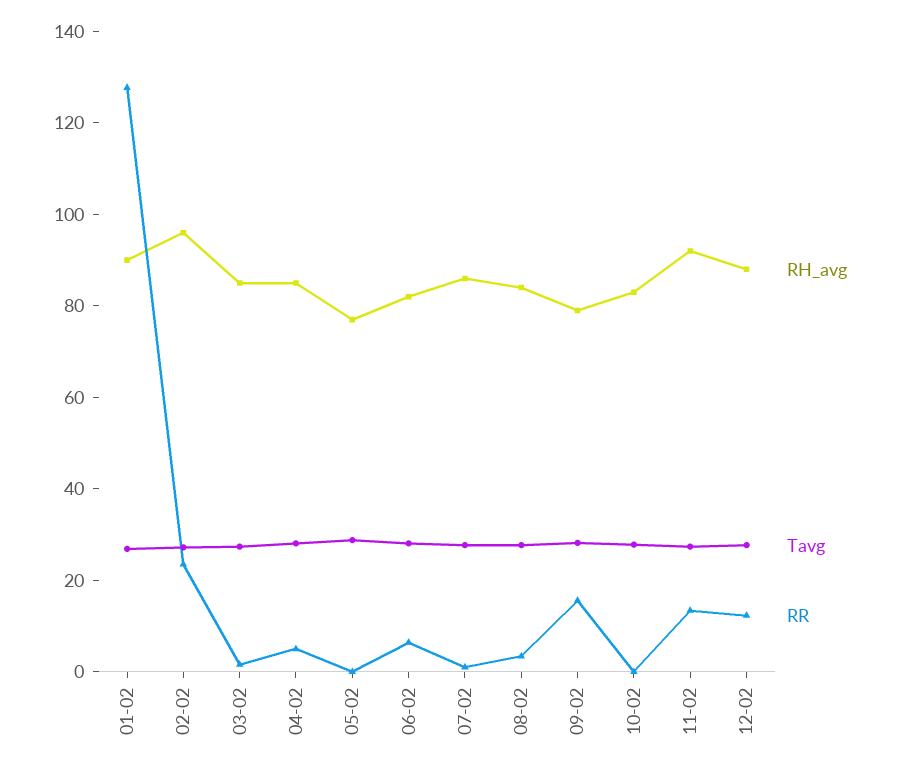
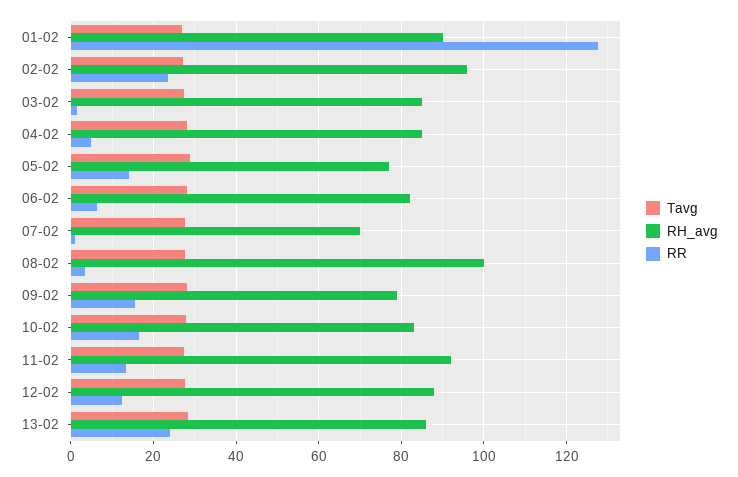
RR, 05-02: 0 -> 14
RH_avg, 07-02: 85 -> 70
RH_avg, 08-02: 85 -> 100
RR, 10-02: 0 -> 16
Tavg, 13-02: none -> 28
RH_avg, 13-02: none -> 86
RR, 13-02: none -> 24

